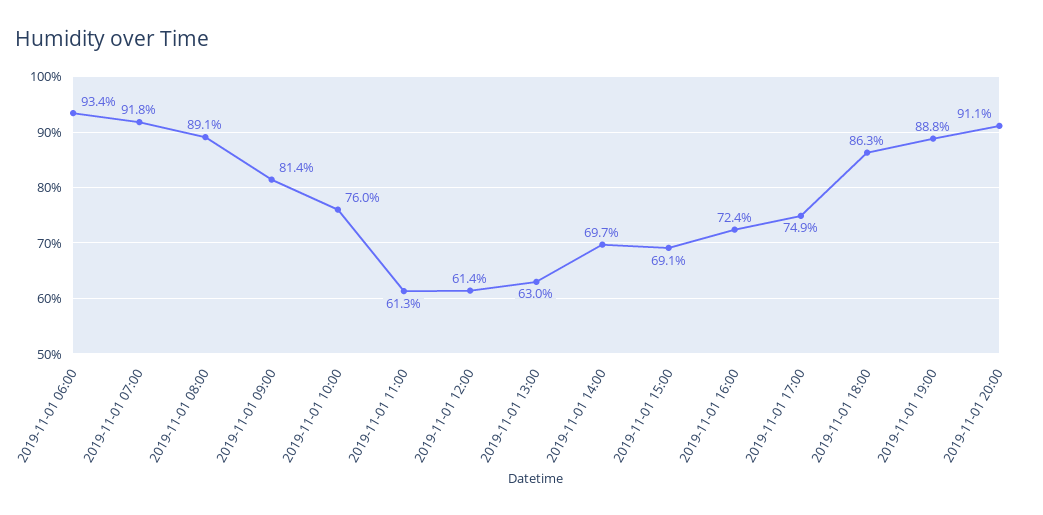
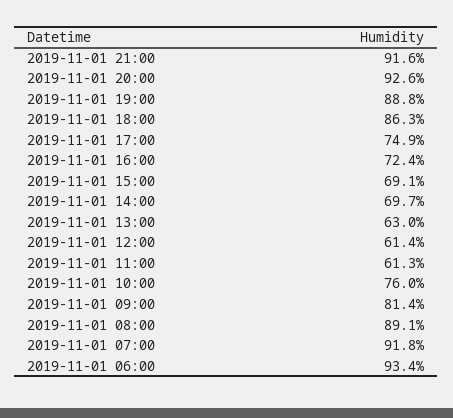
2019-11-01 20:00: 91.1 -> 92.6
2019-11-01 21:00: none -> 91.6

